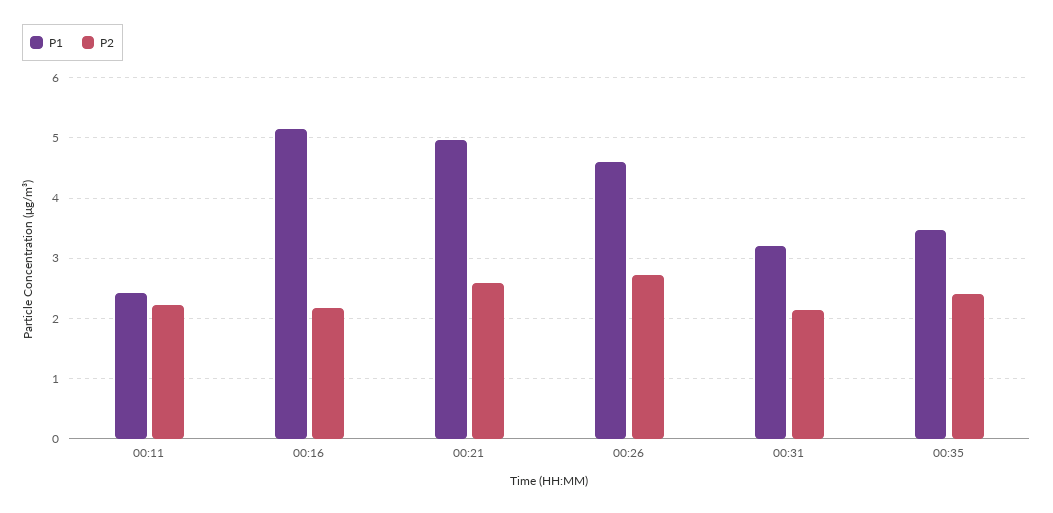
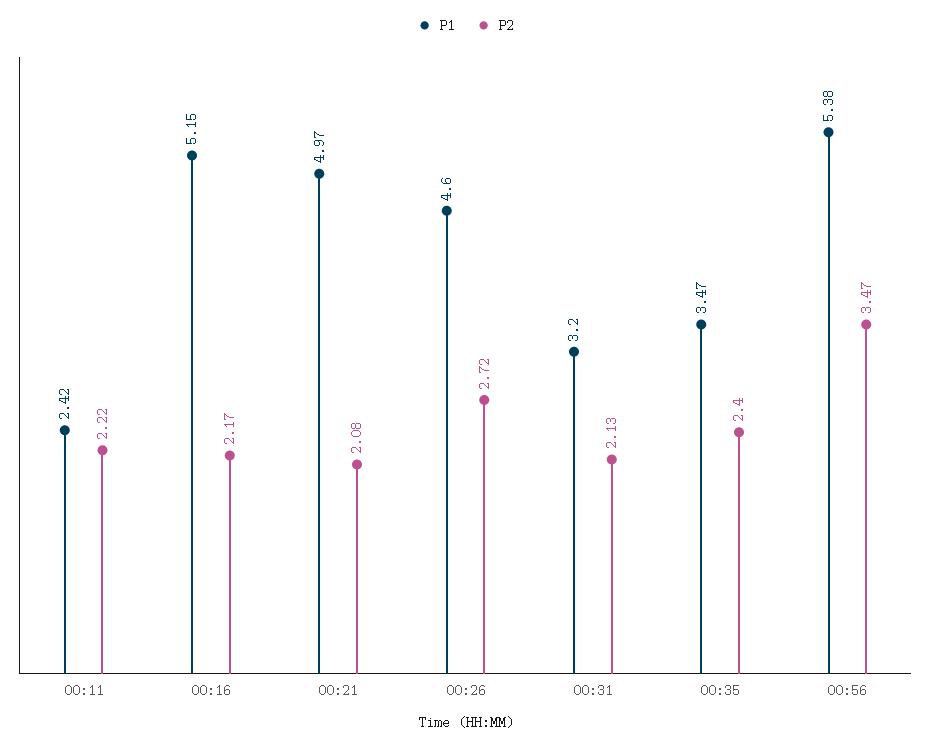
P2, 00:21: 2.6 -> 2.08
P1, 00:56: none -> 5.38
P2, 00:56: none -> 3.47

